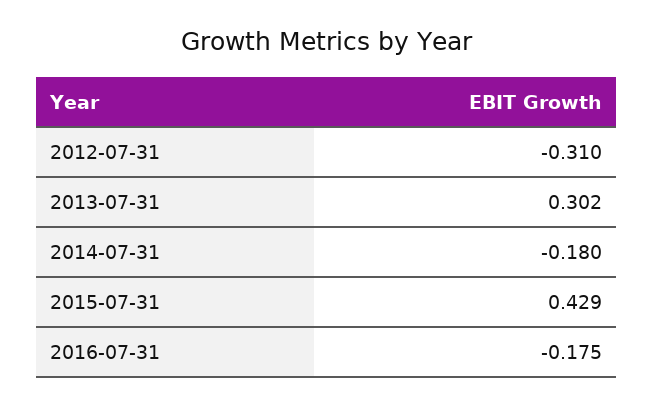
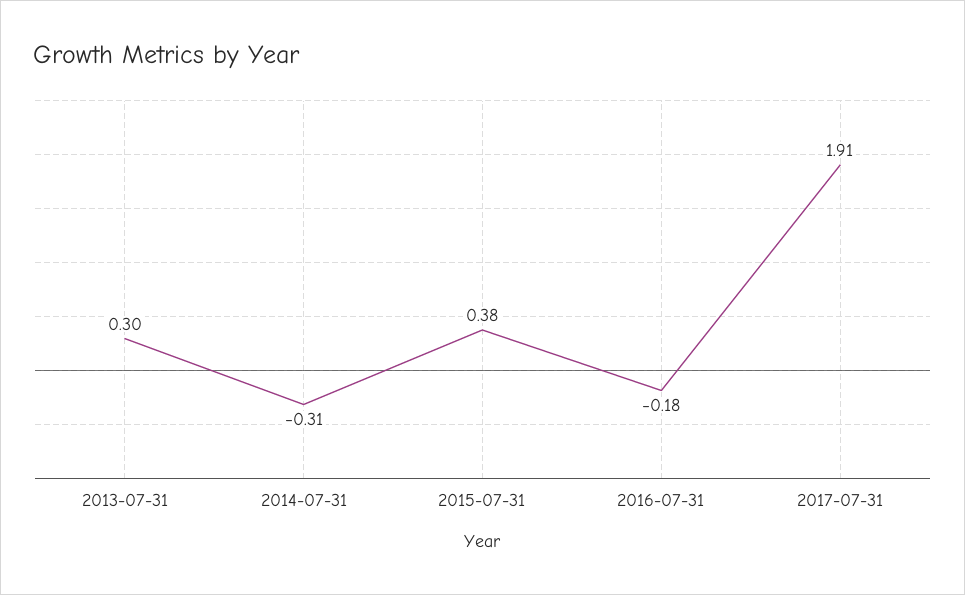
2012-07-31: -0.31 -> none
2014-07-31: -0.18 -> -0.31
2015-07-31: 0.429 -> 0.38
2017-07-31: none -> 1.91

